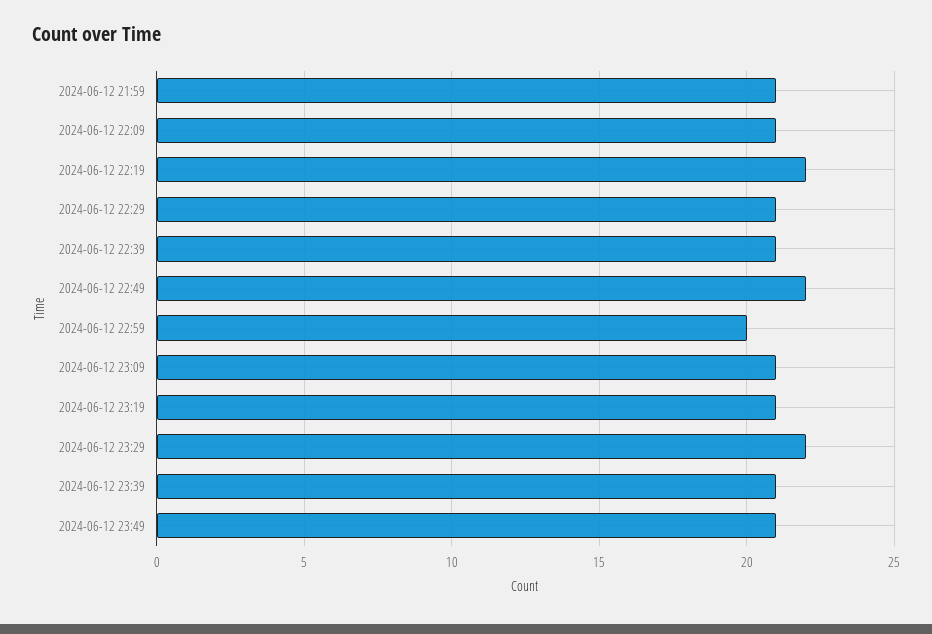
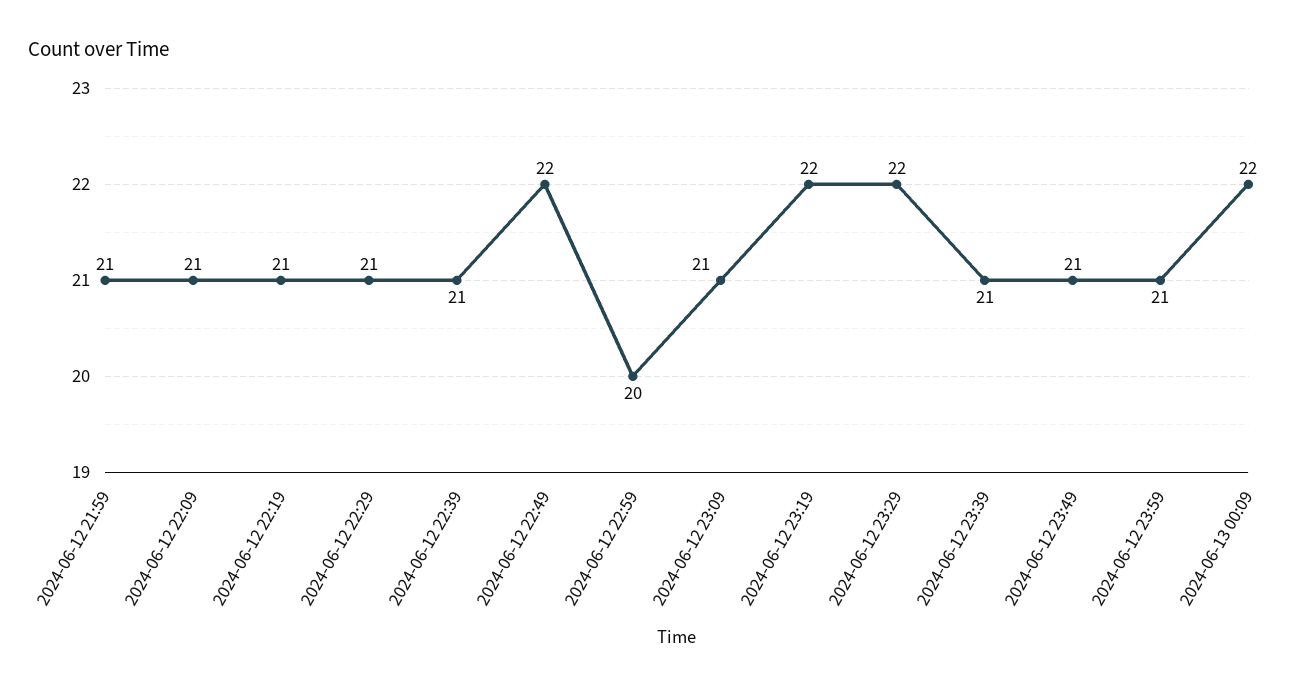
2024-06-12 22:19: 22 -> 21
2024-06-12 23:19: 21 -> 22
2024-06-12 23:59: none -> 21
2024-06-13 00:09: none -> 22

